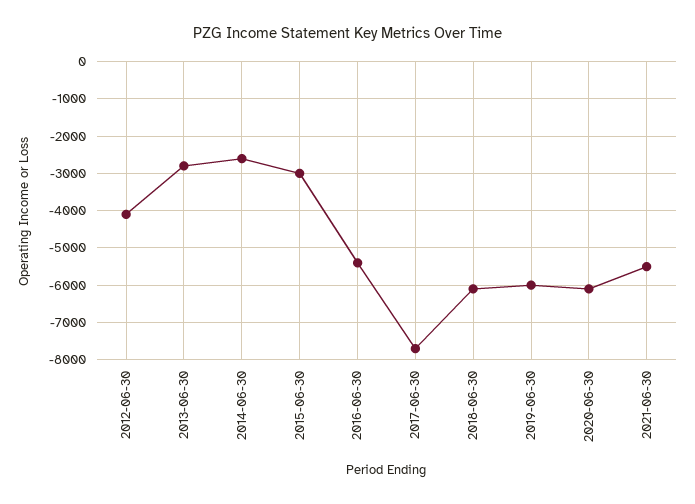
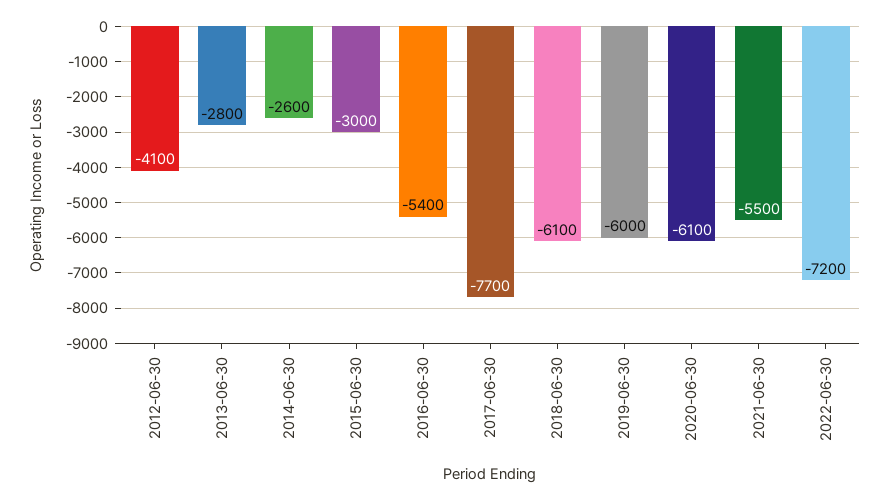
2022-06-30: none -> -7200

